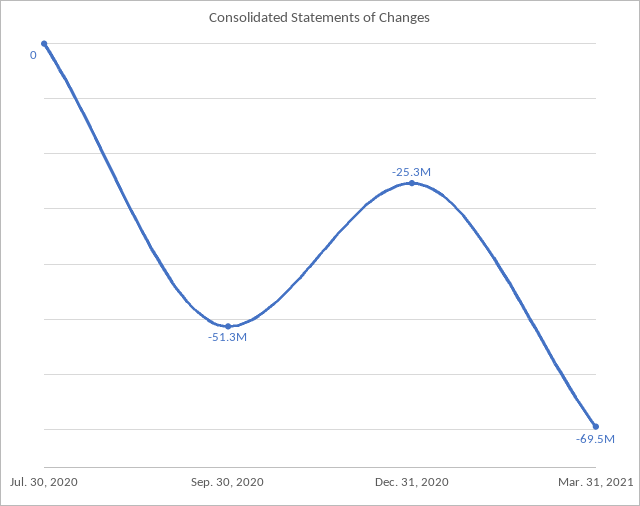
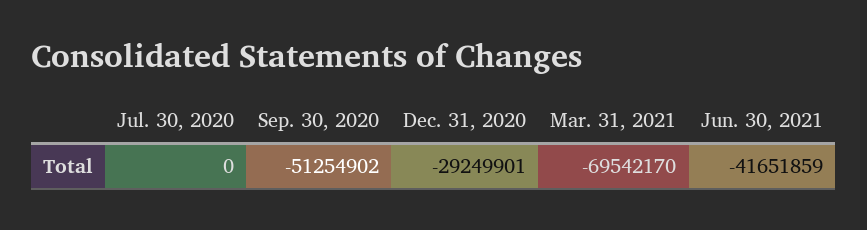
Dec. 31, 2020: -25300000 -> -29249901
Jun. 30, 2021: none -> -41651859

